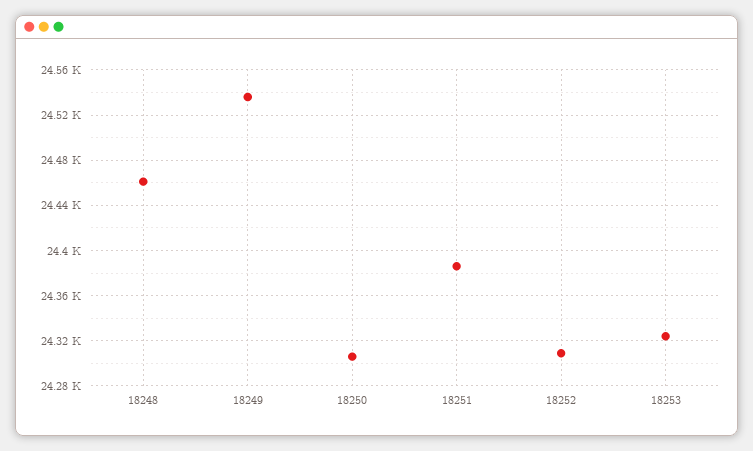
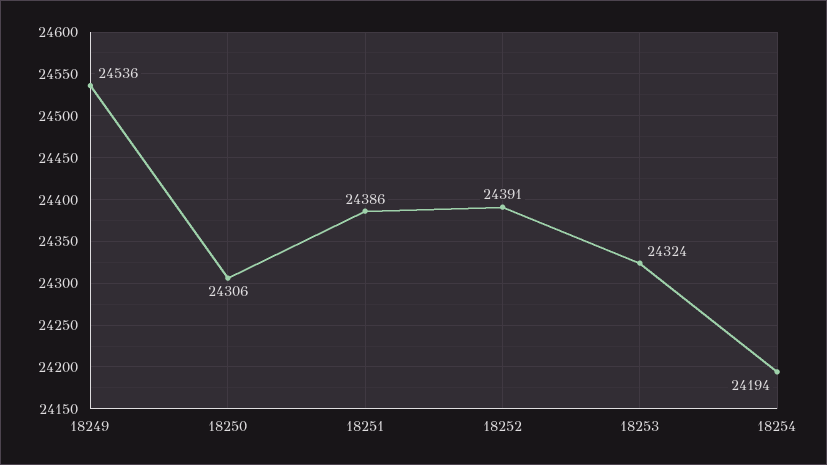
18248: 24460 -> none
18252: 24310 -> 24391
18254: none -> 24194

